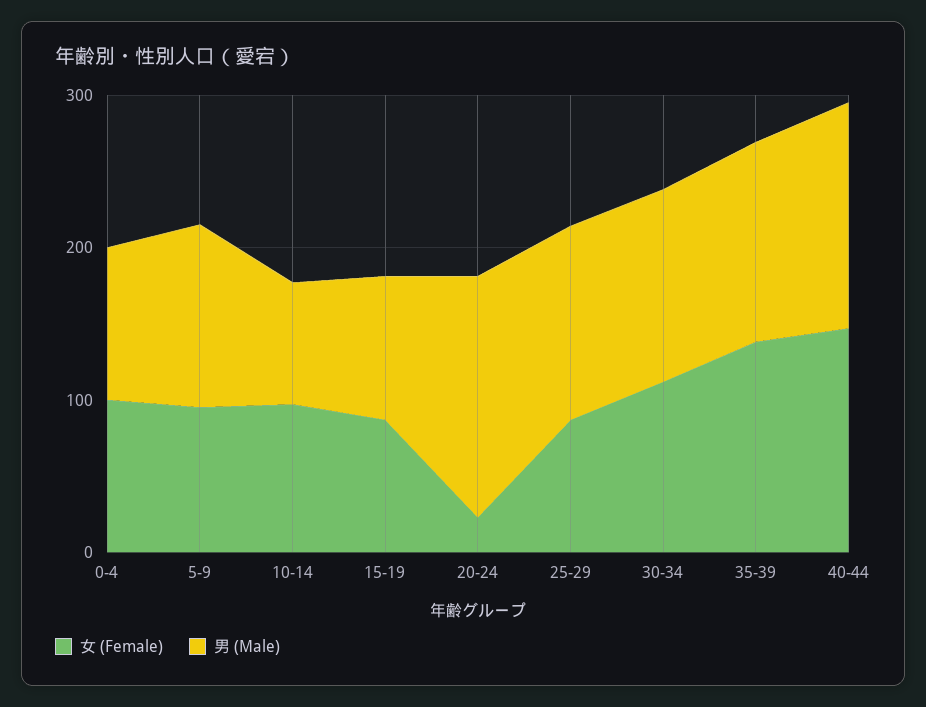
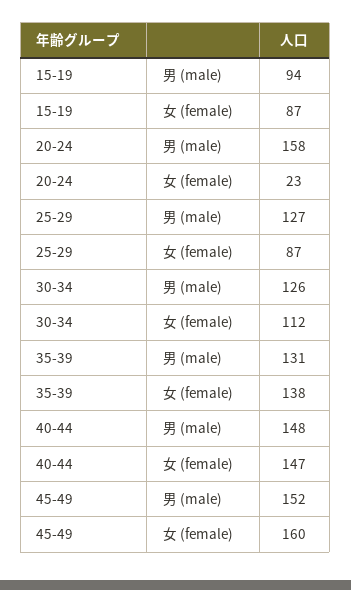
女 (Female), 0-4: 100 -> none
男 (Male), 0-4: 100 -> none
女 (Female), 5-9: 100 -> none
男 (Male), 5-9: 120 -> none
女 (Female), 10-14: 100 -> none
男 (Male), 10-14: 80 -> none
男 (Male), 45-49: none -> 152
女 (Female), 45-49: none -> 160

